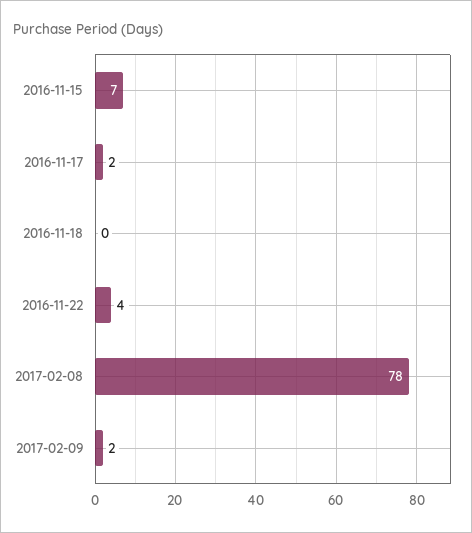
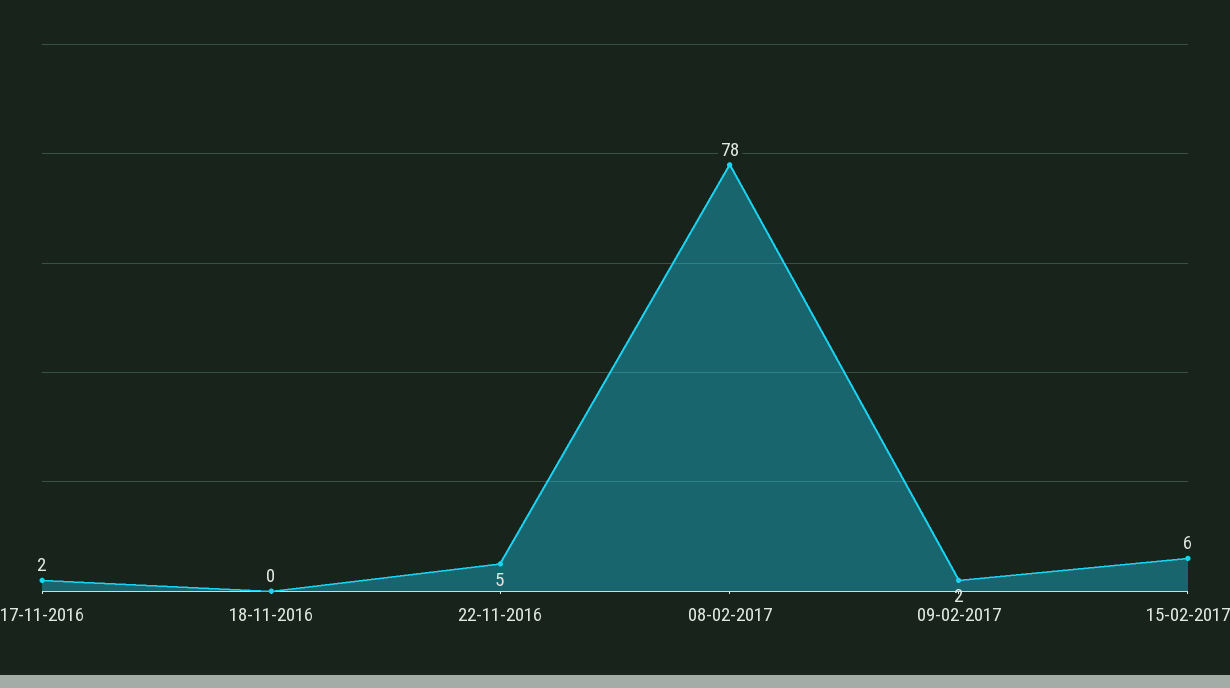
2016-11-15: 7 -> none
2016-11-22: 4 -> 5
15-02-2017: none -> 6

